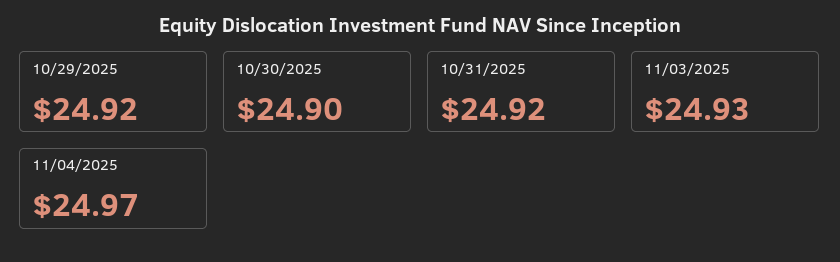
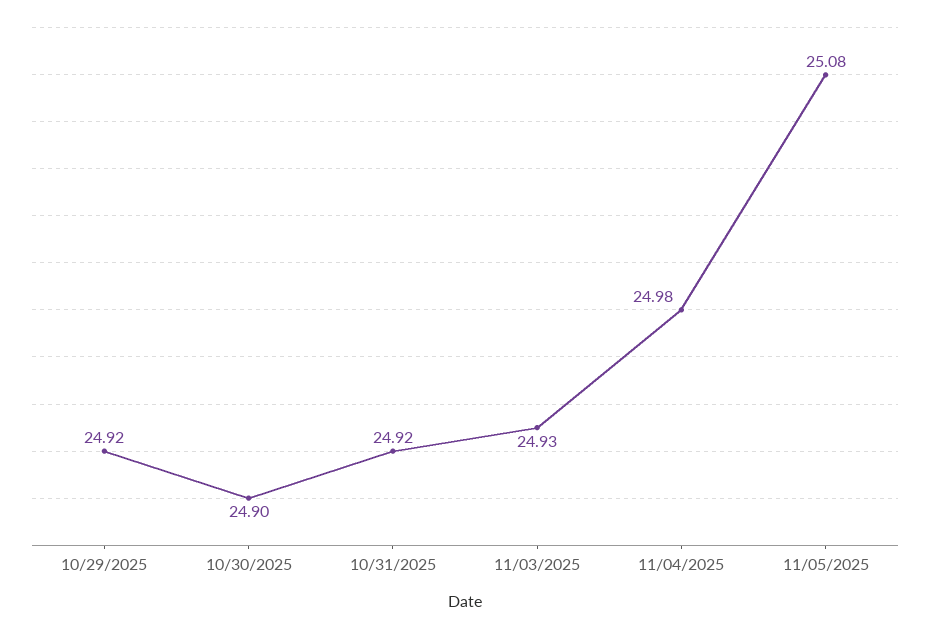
11/04/2025: 24.97 -> 24.98
11/05/2025: none -> 25.08

